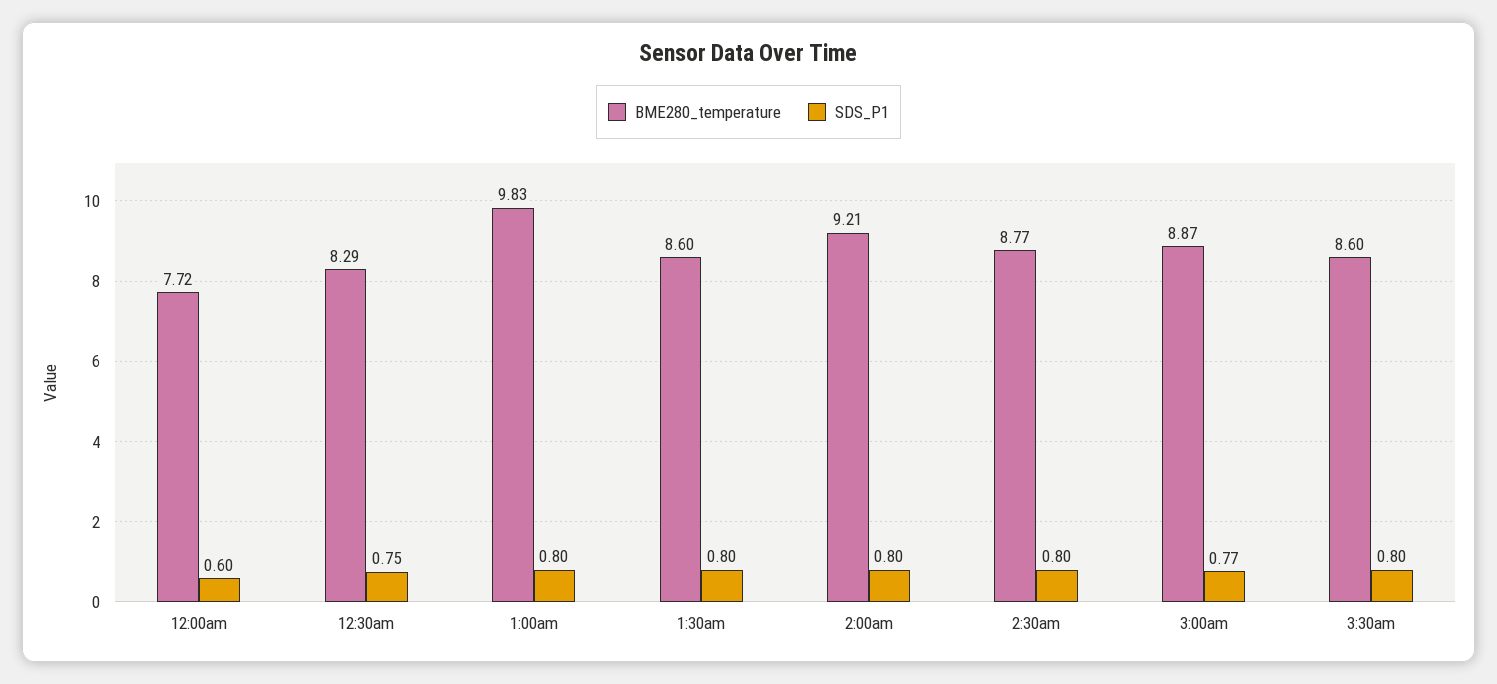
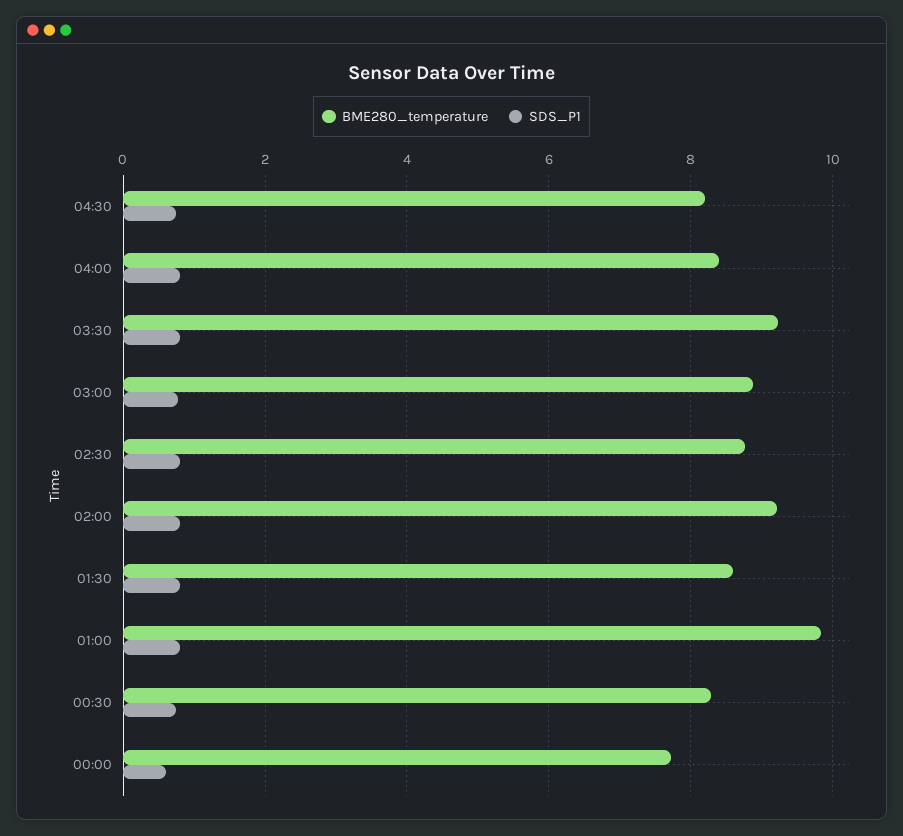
BME280_temperature, 3:30am: 8.6 -> 9.2
BME280_temperature, 04:30: none -> 8.2
SDS_P1, 04:30: none -> 0.8
BME280_temperature, 04:00: none -> 8.4
SDS_P1, 04:00: none -> 0.8

